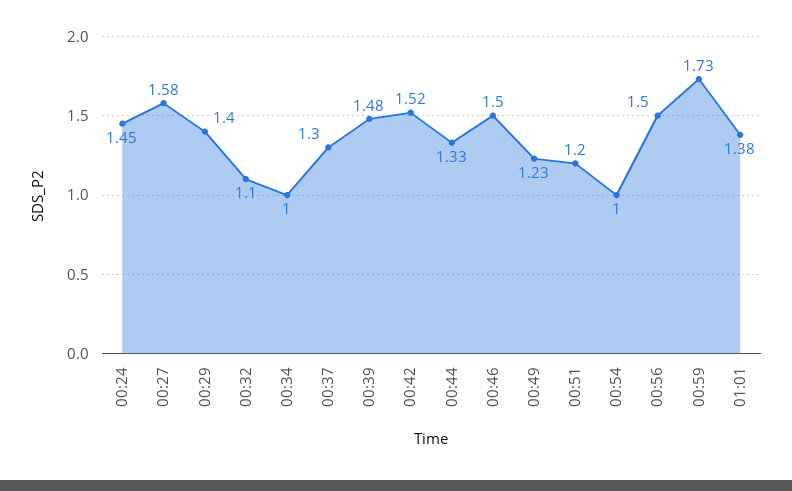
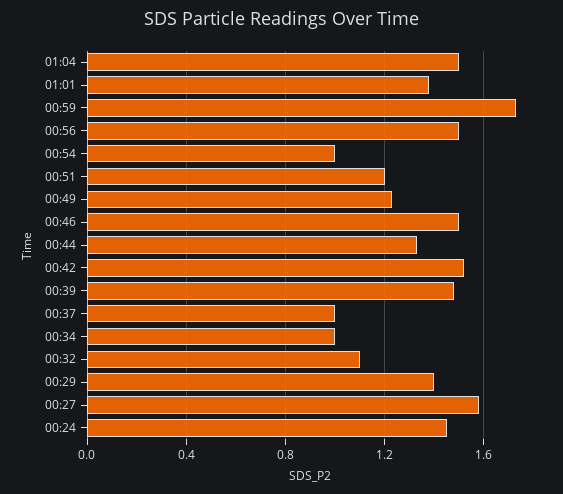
00:37: 1.3 -> 1
01:04: none -> 1.5

